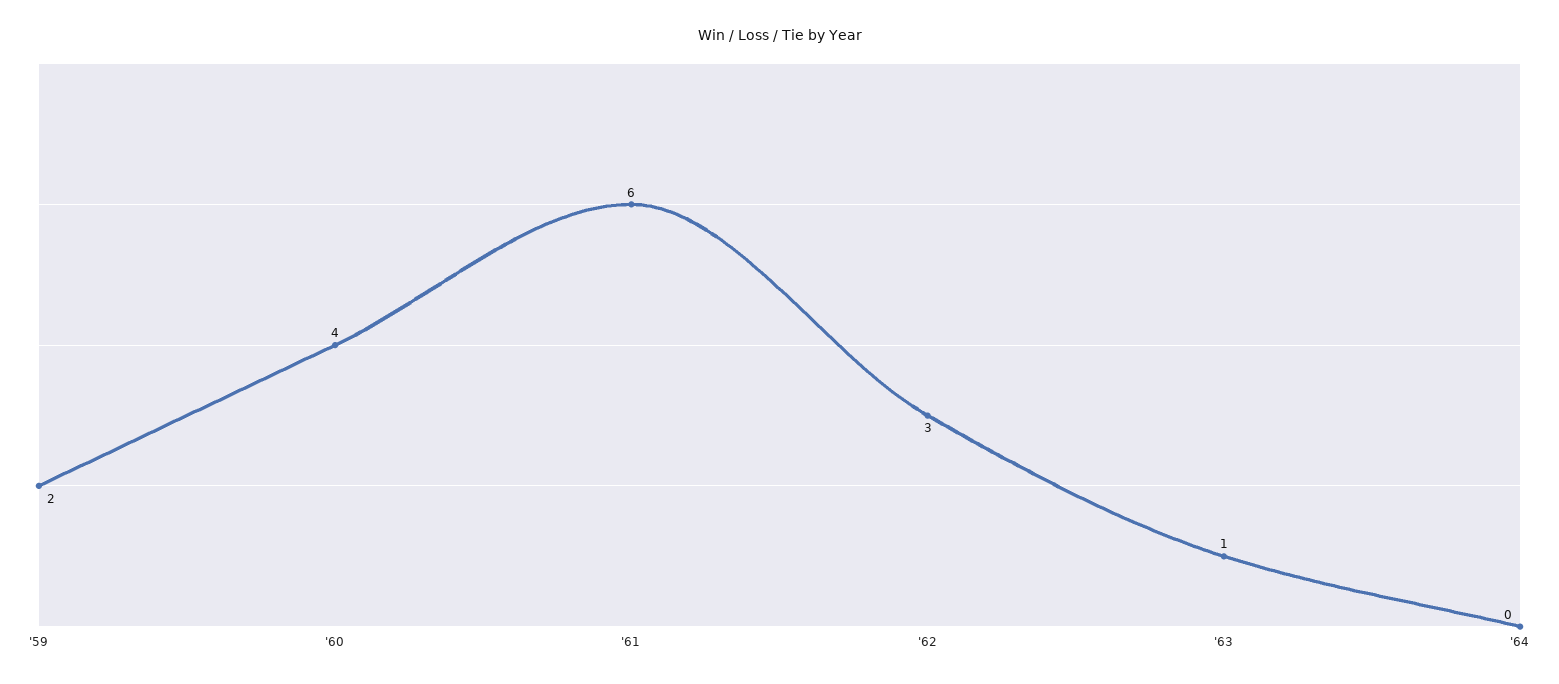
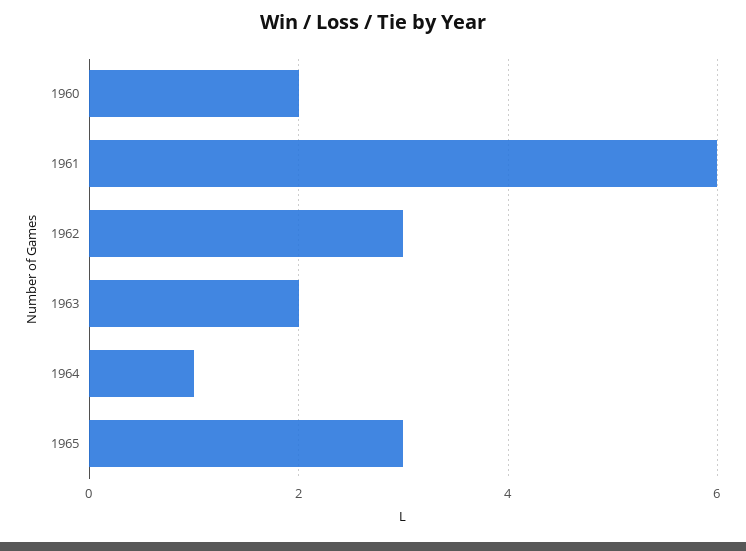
'59: 2 -> none
'60: 4 -> 2
'63: 1 -> 2
'64: 0 -> 1
1965: none -> 3

